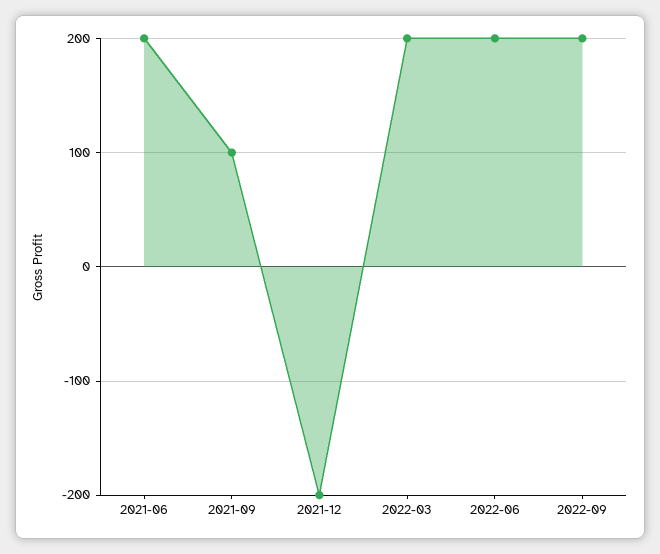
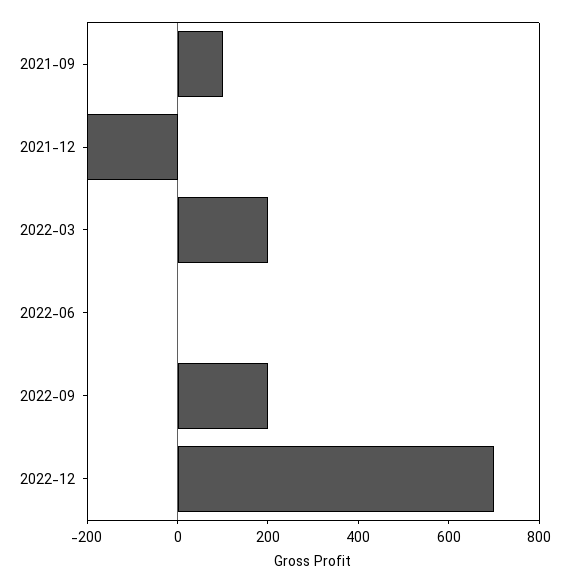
2021-06: 200 -> none
2022-06: 200 -> 0
2022-12: none -> 700

